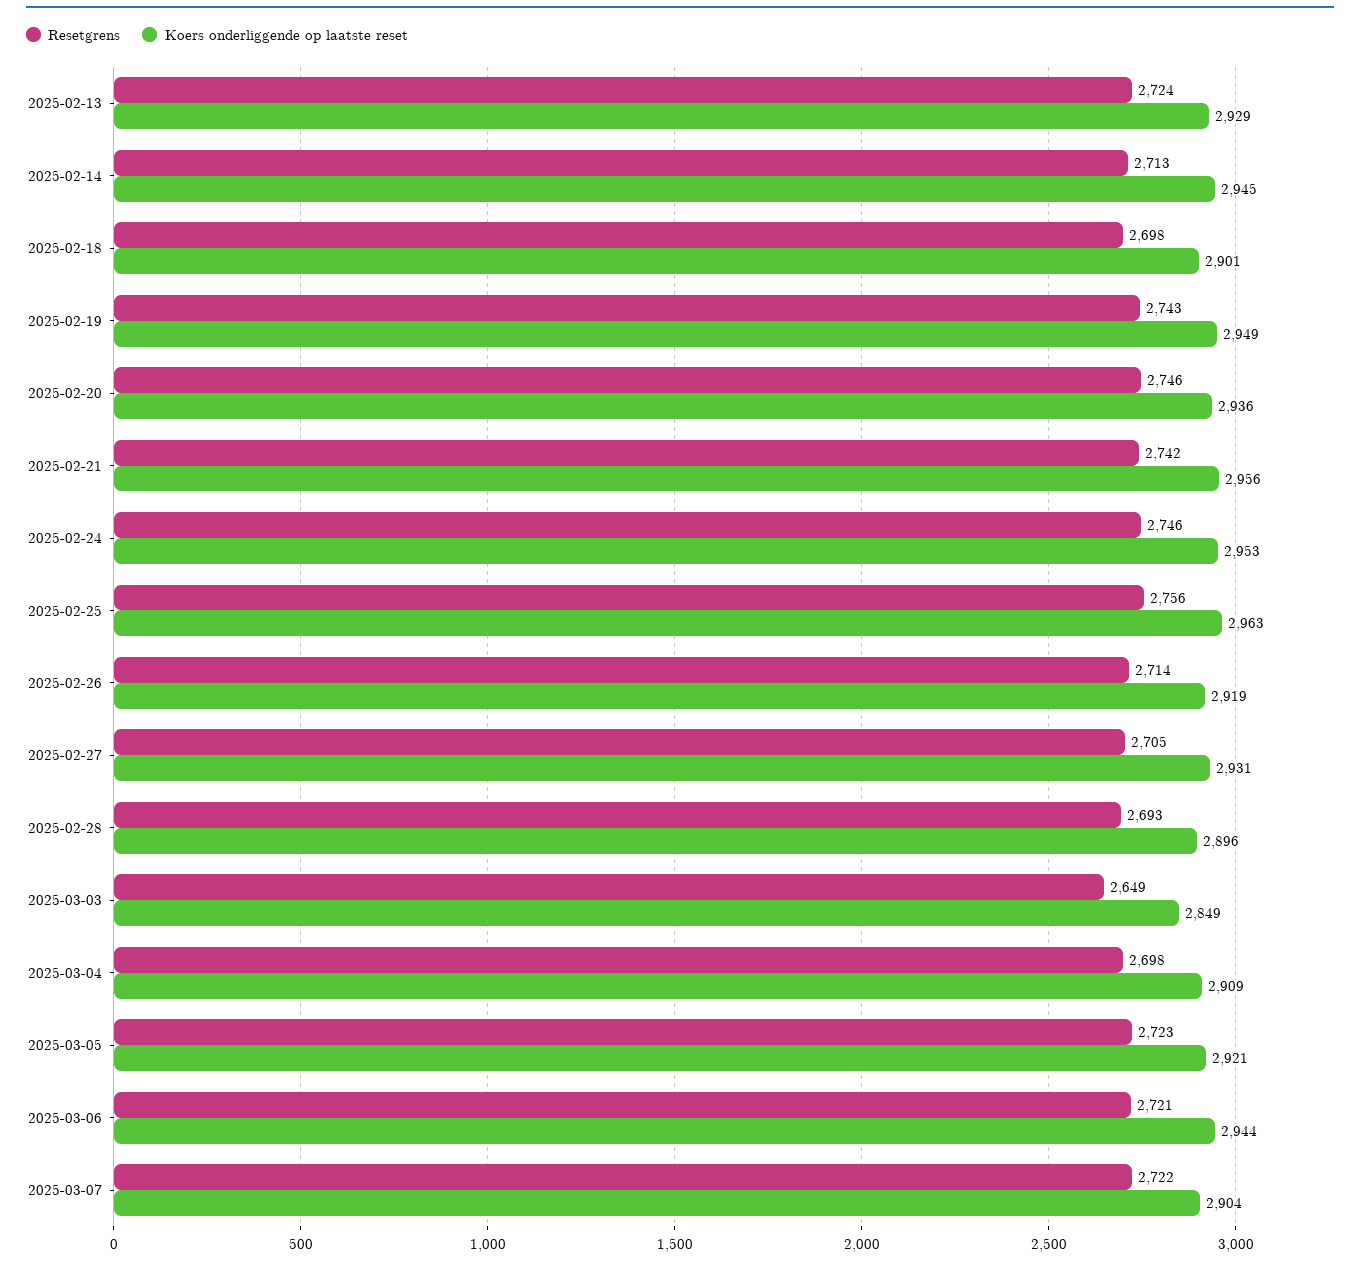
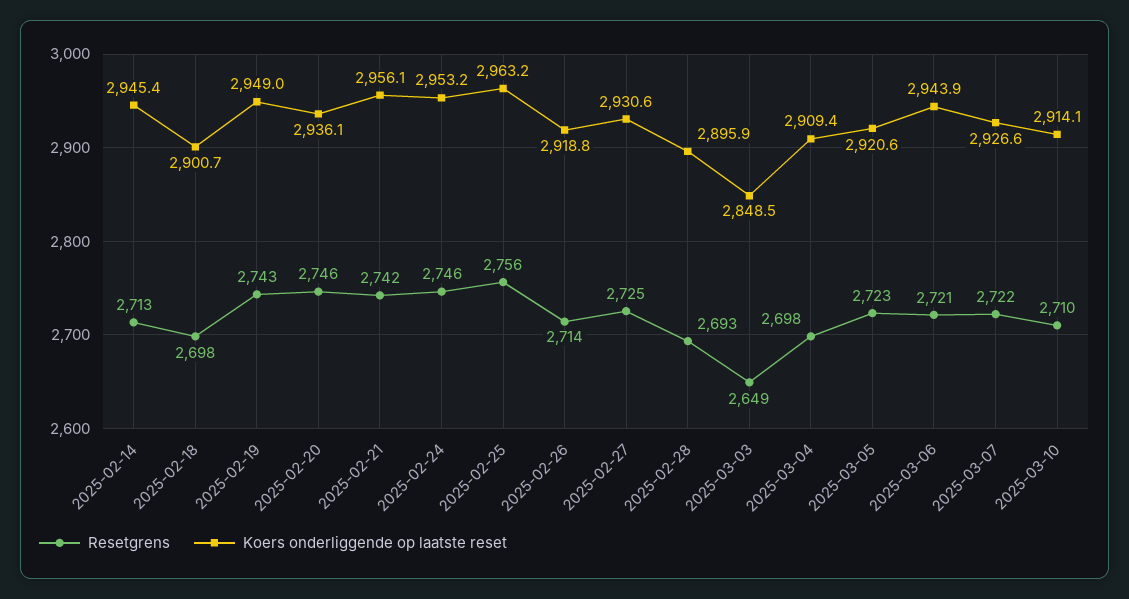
Resetgrens, 2025-02-13: 2724 -> none
Koers onderliggende op laatste reset, 2025-02-13: 2929 -> none
Resetgrens, 2025-02-27: 2705 -> 2725
Koers onderliggende op laatste reset, 2025-03-07: 2904 -> 2926.6
Resetgrens, 2025-03-10: none -> 2710
Koers onderliggende op laatste reset, 2025-03-10: none -> 2914.1

